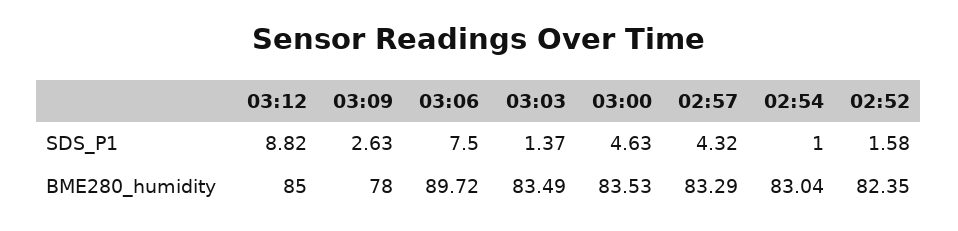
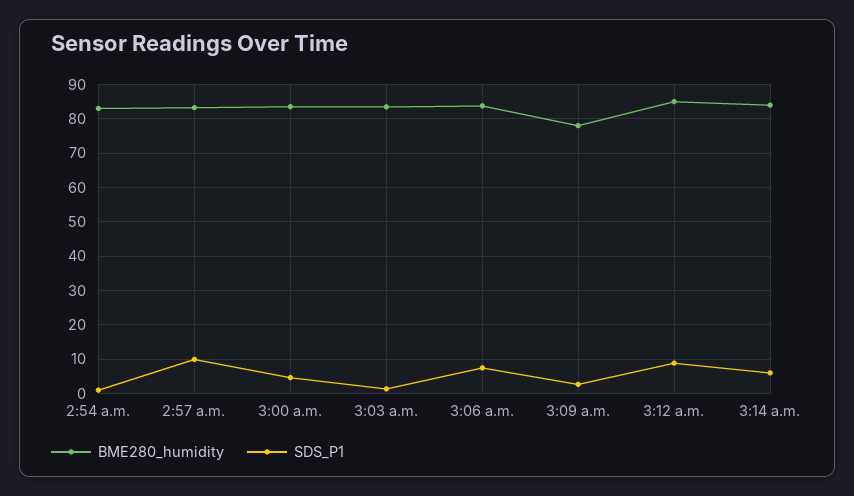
SDS_P1, 02:57: 4.32 -> 10
SDS_P1, 02:52: 1.58 -> none
BME280_humidity, 03:06: 89.72 -> 84
BME280_humidity, 02:52: 82.35 -> none
BME280_humidity, 3:14 a.m.: none -> 84
SDS_P1, 3:14 a.m.: none -> 6

